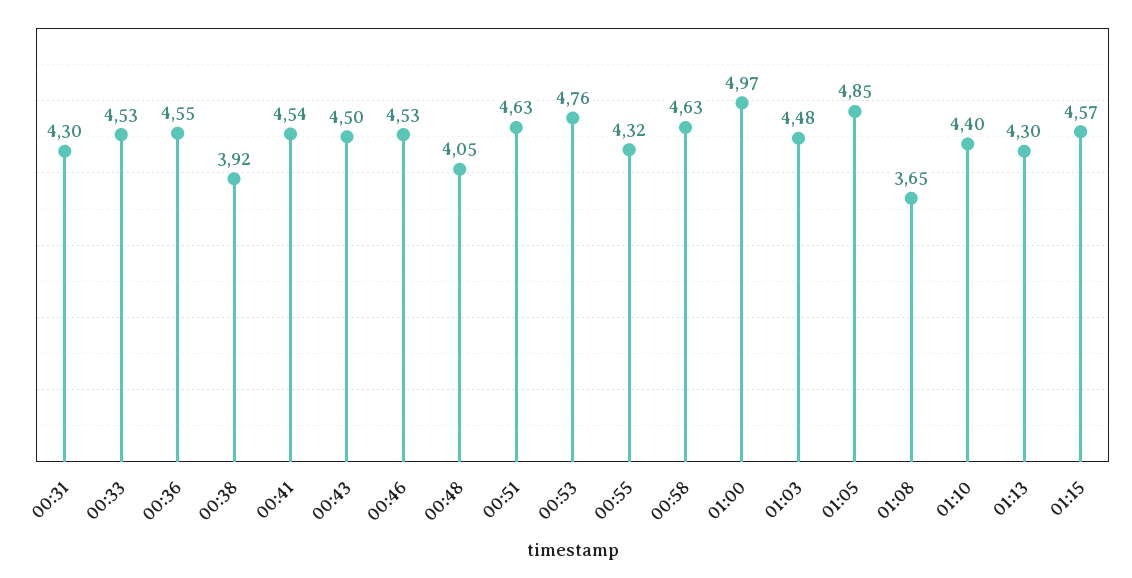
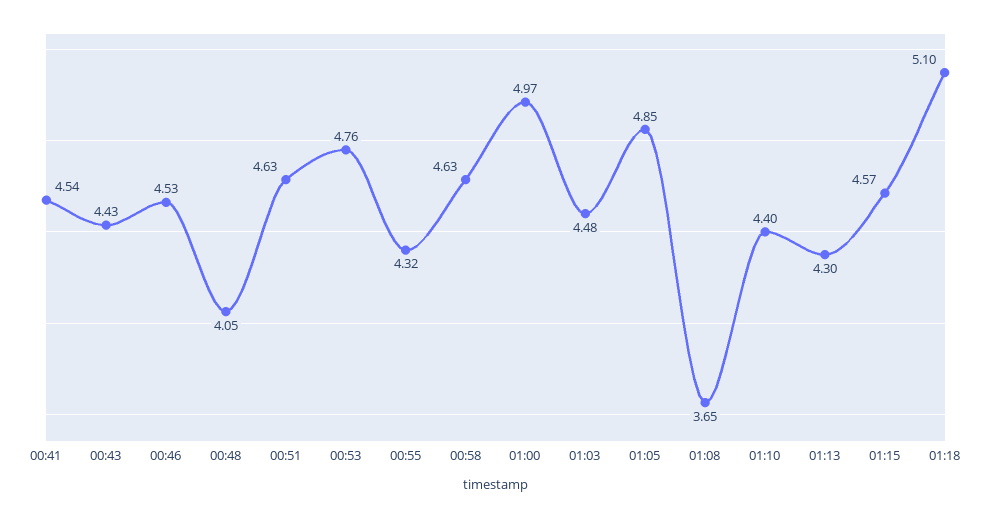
00:31: 4.3 -> none
00:33: 4.53 -> none
00:36: 4.55 -> none
00:38: 3.92 -> none
00:43: 4.5 -> 4.43
01:18: none -> 5.1

